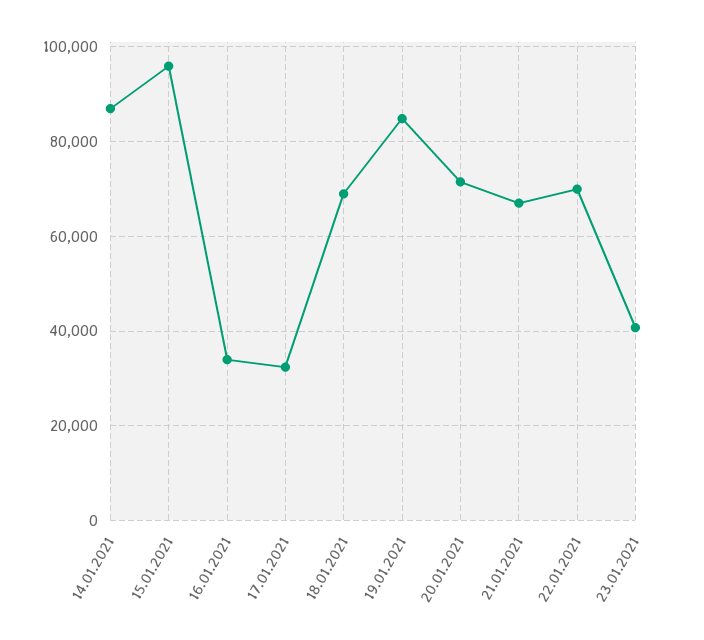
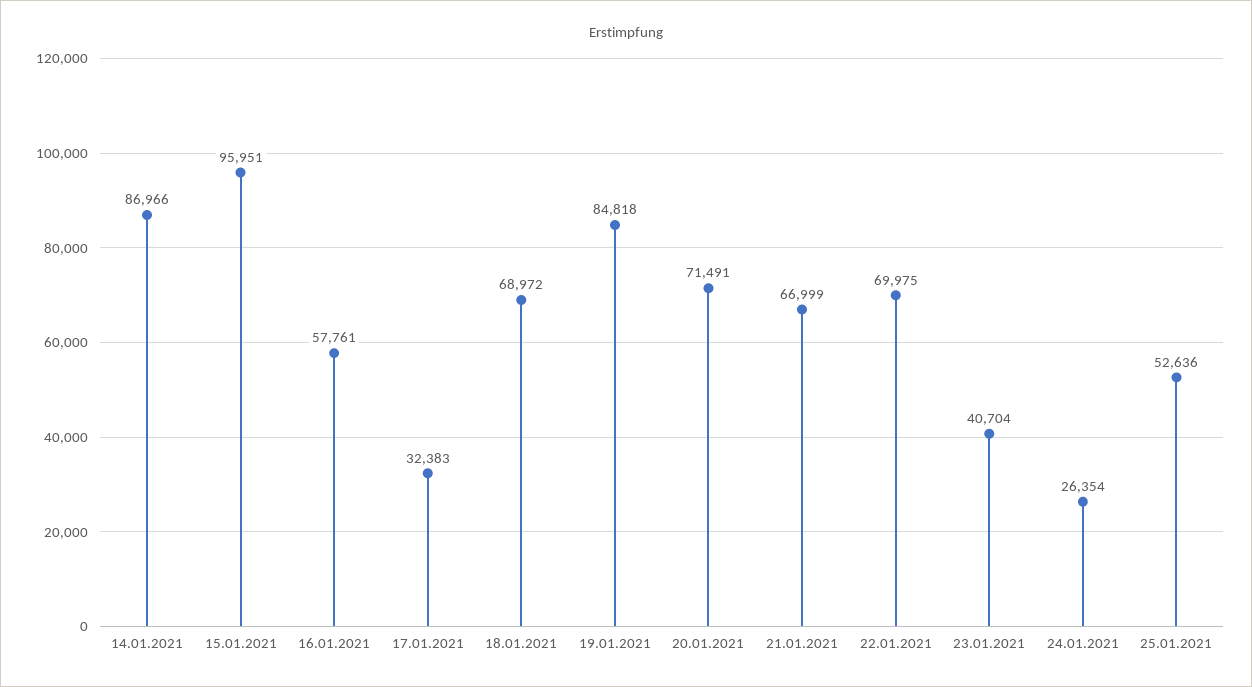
16.01.2021: 34000 -> 57761
24.01.2021: none -> 26354
25.01.2021: none -> 52636

